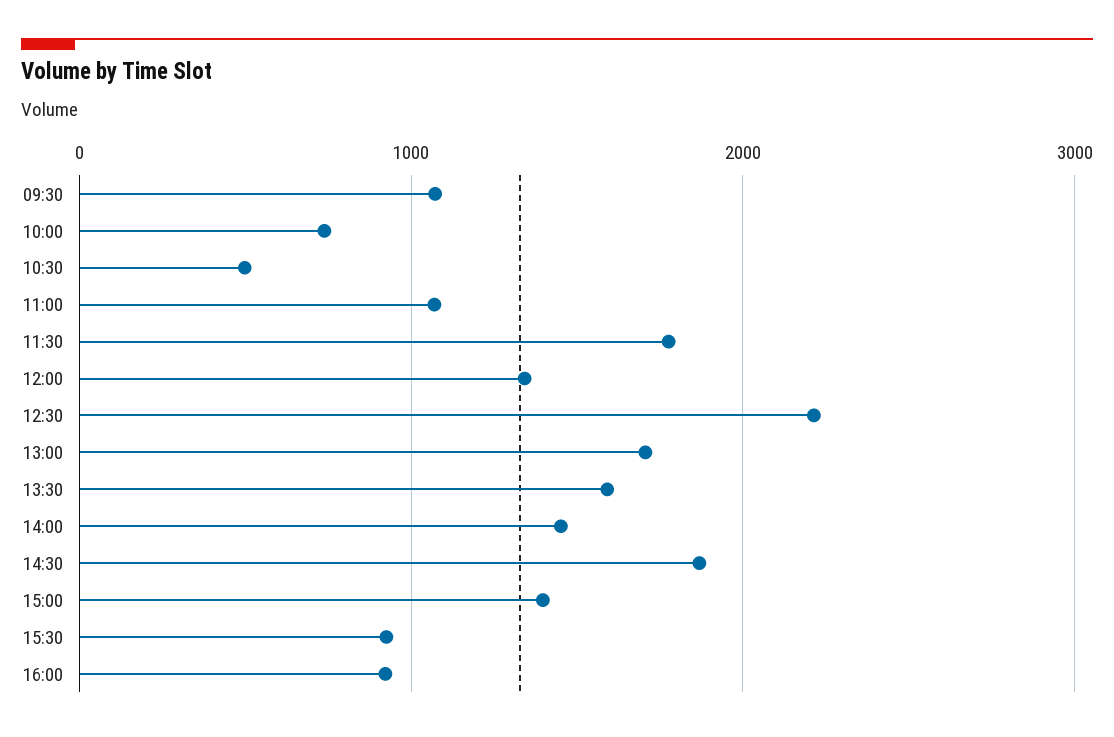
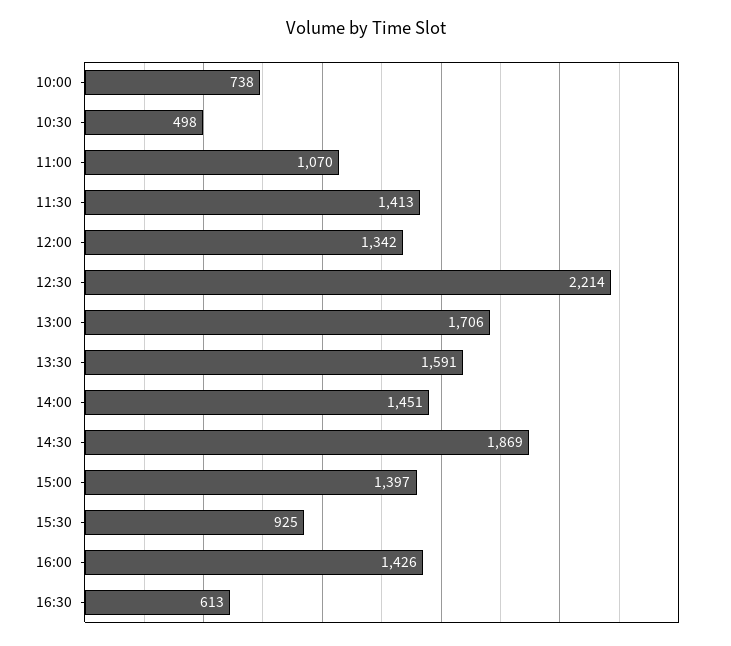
09:30: 1100 -> none
11:30: 1800 -> 1413
16:00: 900 -> 1426
16:30: none -> 613

